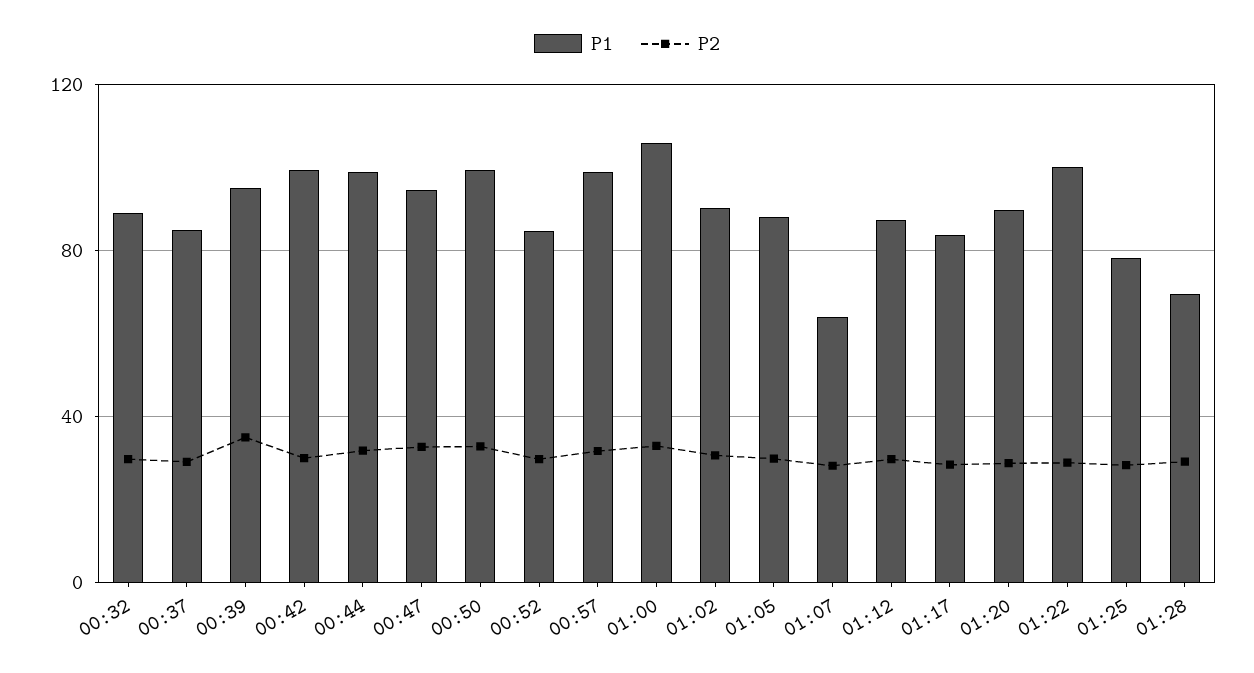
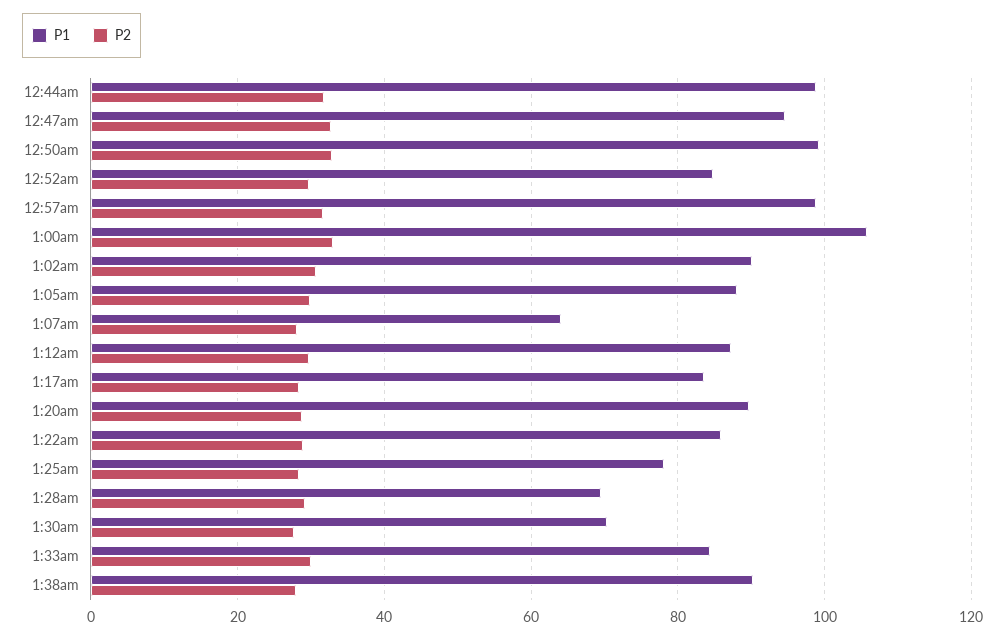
P1, 00:32: 90 -> none
P2, 00:32: 30 -> none
P1, 00:37: 85 -> none
P2, 00:37: 30 -> none
P1, 00:39: 95 -> none
P2, 00:39: 35 -> none
P1, 00:42: 100 -> none
P2, 00:42: 30 -> none
P1, 01:22: 100 -> 86
P1, 1:30am: none -> 70
P2, 1:30am: none -> 28
P1, 1:33am: none -> 84
P2, 1:33am: none -> 30
P1, 1:38am: none -> 90
P2, 1:38am: none -> 28

